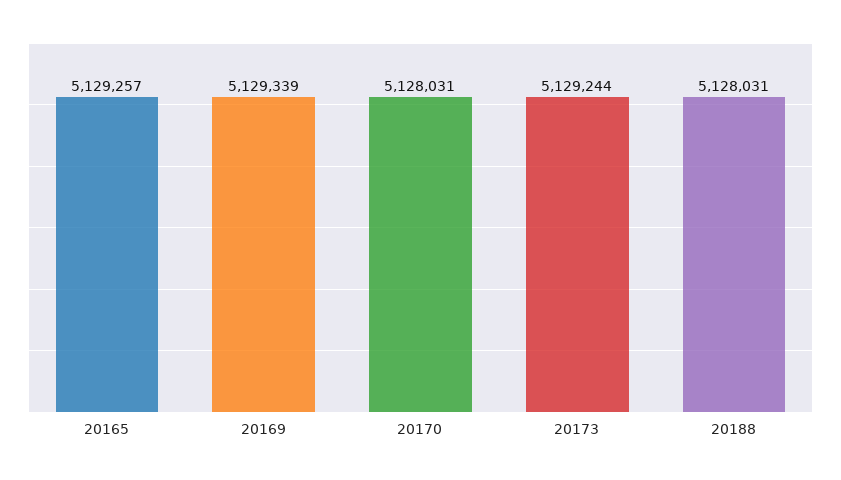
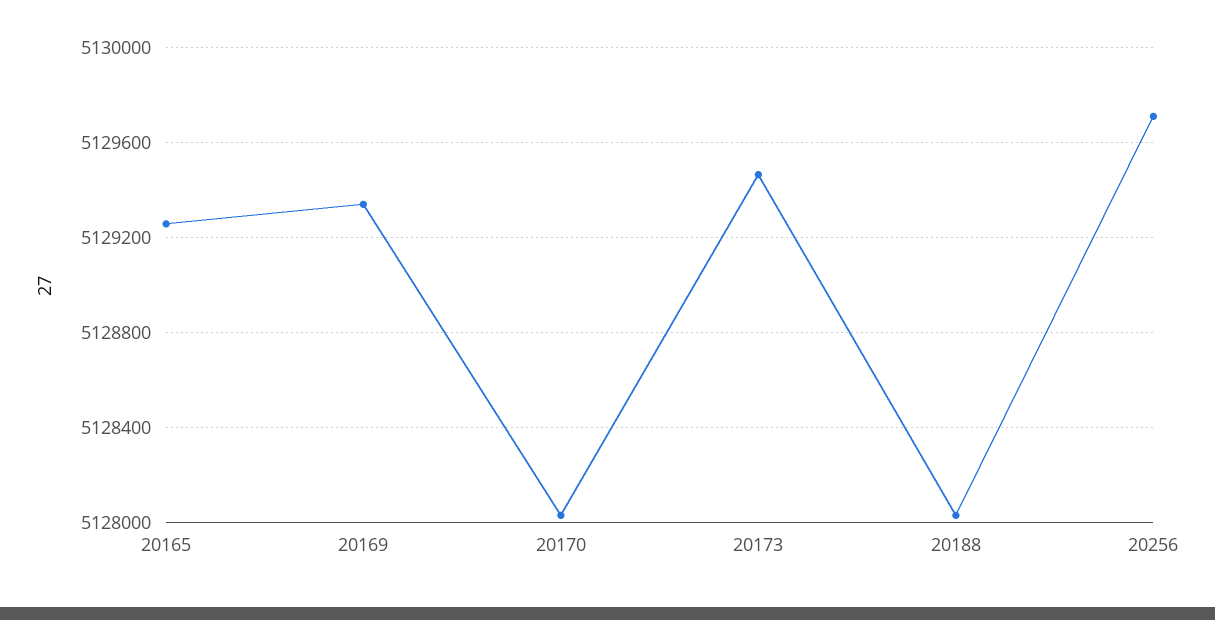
20173: 5129244 -> 5129450
20256: none -> 5129700

